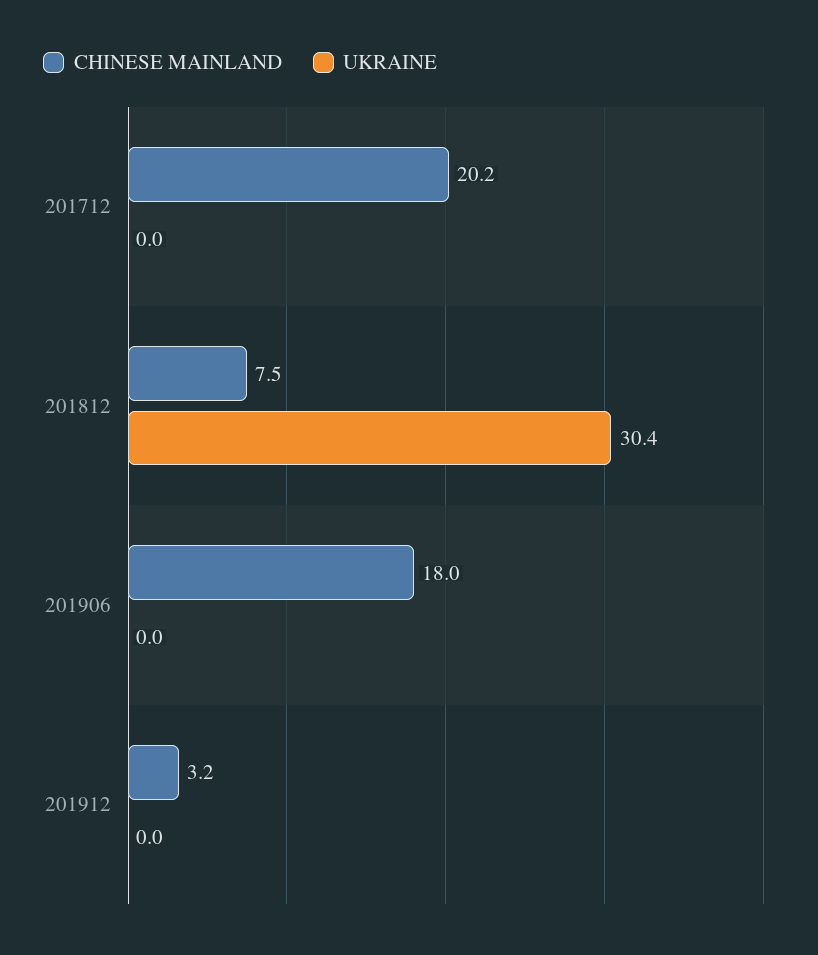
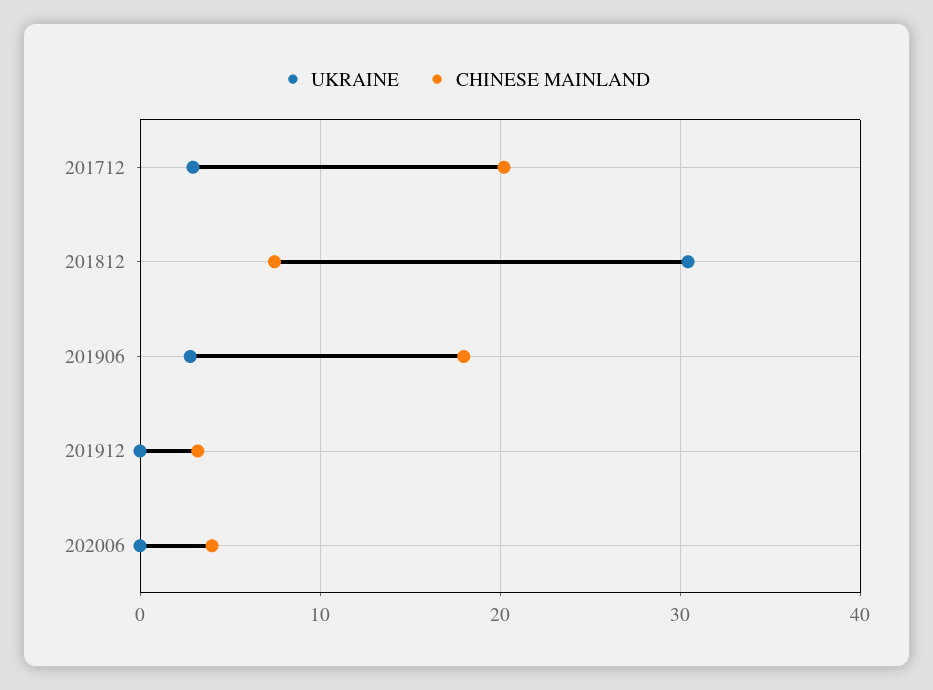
UKRAINE, 201712: 0 -> 3
UKRAINE, 201906: 0 -> 3
UKRAINE, 202006: none -> 0
CHINESE MAINLAND, 202006: none -> 4

